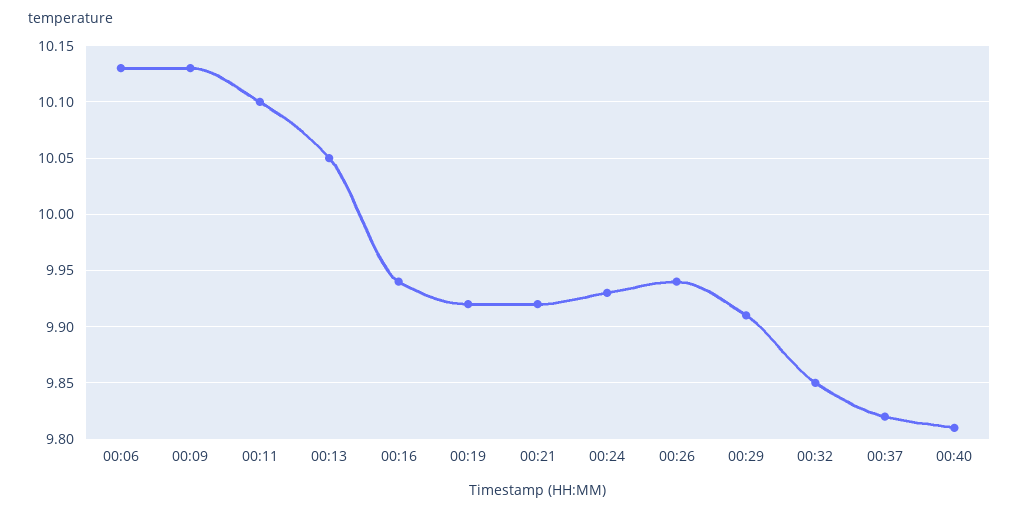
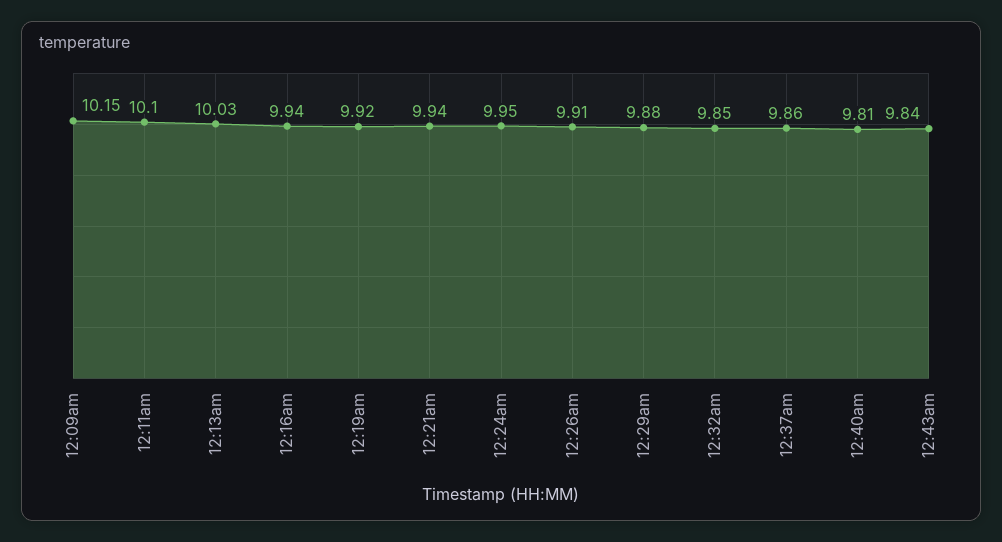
00:06: 10.13 -> none
00:09: 10.13 -> 10.15
00:13: 10.05 -> 10.03
00:21: 9.92 -> 9.94
00:24: 9.93 -> 9.95
00:26: 9.94 -> 9.91
00:29: 9.91 -> 9.88
00:37: 9.82 -> 9.86
12:43am: none -> 9.84

